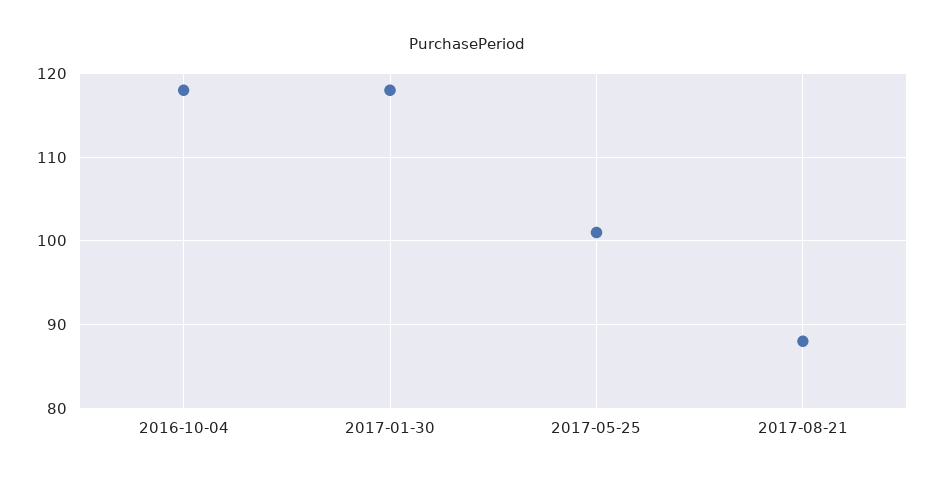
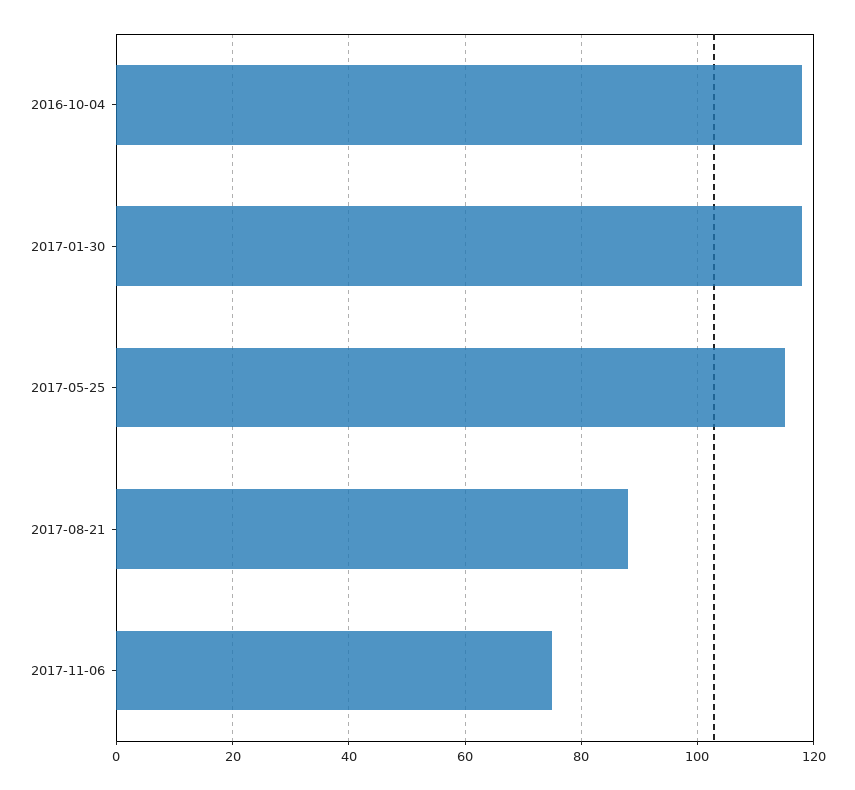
2017-05-25: 101 -> 115
2017-11-06: none -> 75

